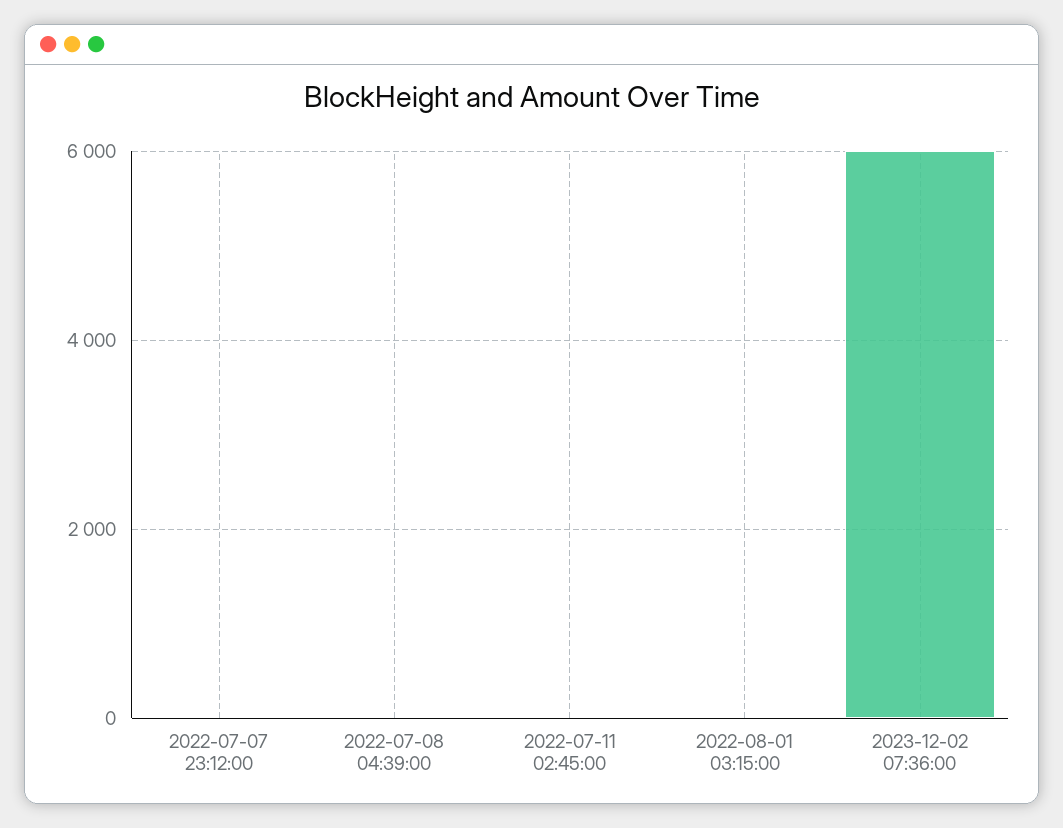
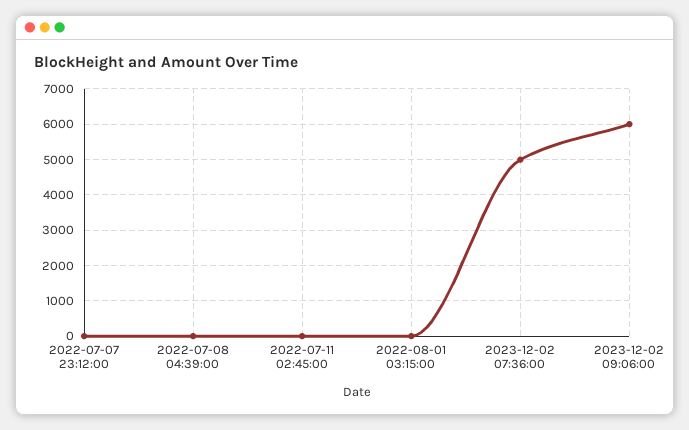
2023-12-02 07:36:00: 6000 -> 5000
2023-12-02 09:06:00: none -> 6000

